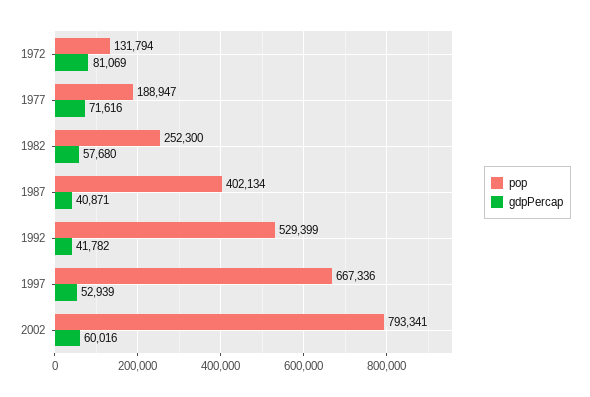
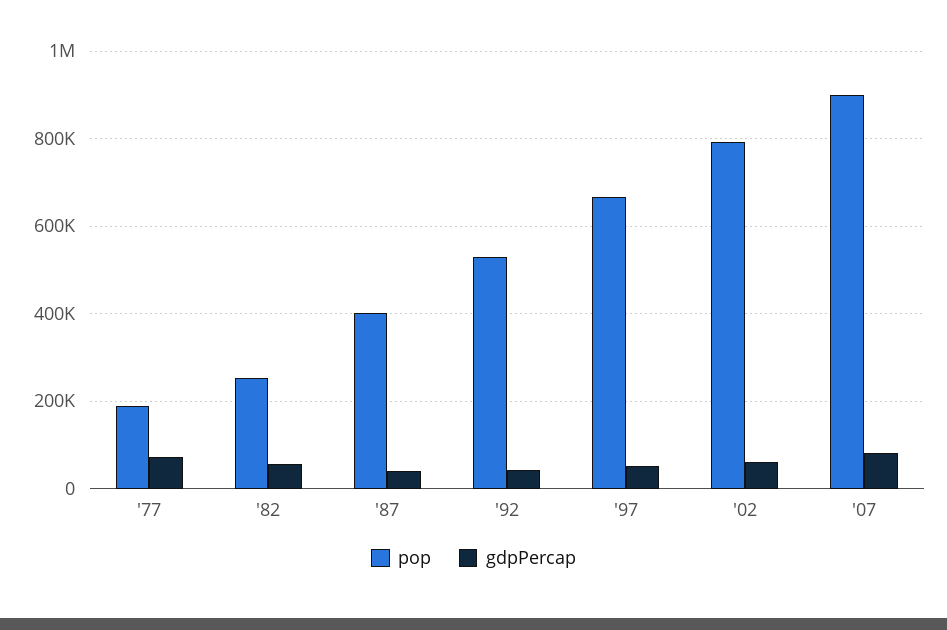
pop, 1972: 131794 -> none
gdpPercap, 1972: 81069 -> none
pop, '07: none -> 900000
gdpPercap, '07: none -> 80000

